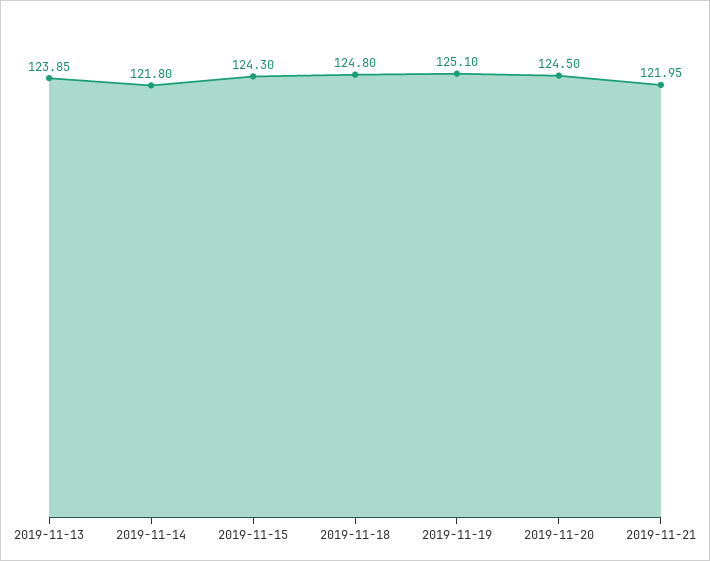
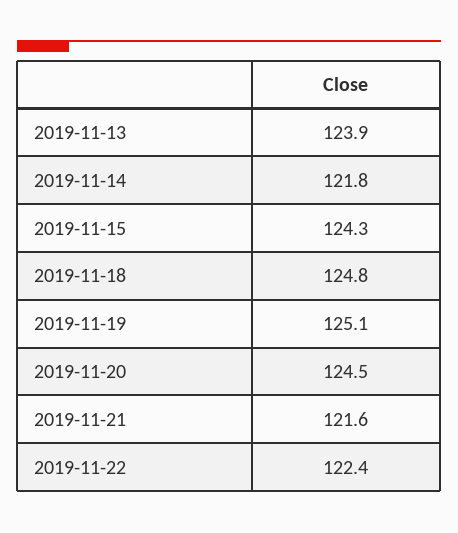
2019-11-21: 121.95 -> 121.6
2019-11-22: none -> 122.4

